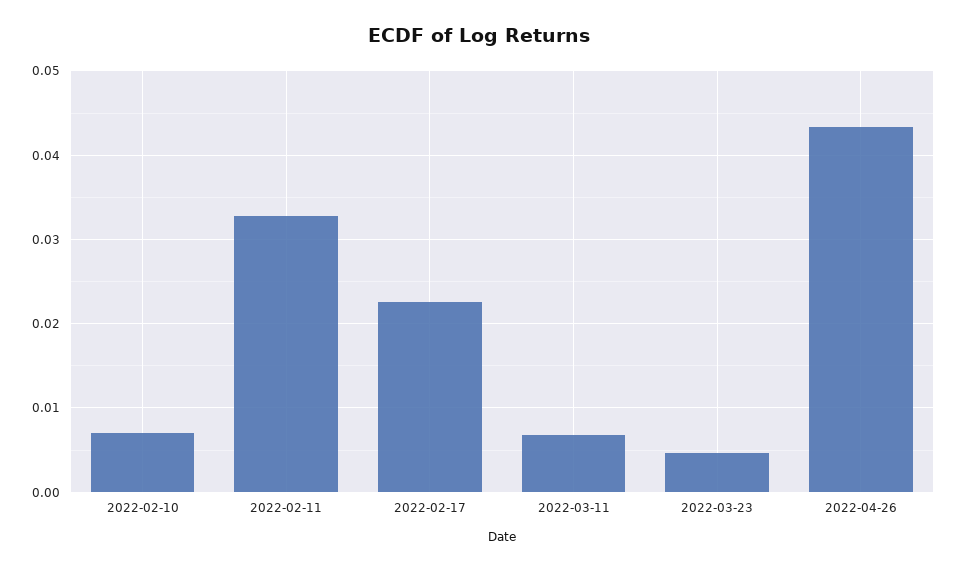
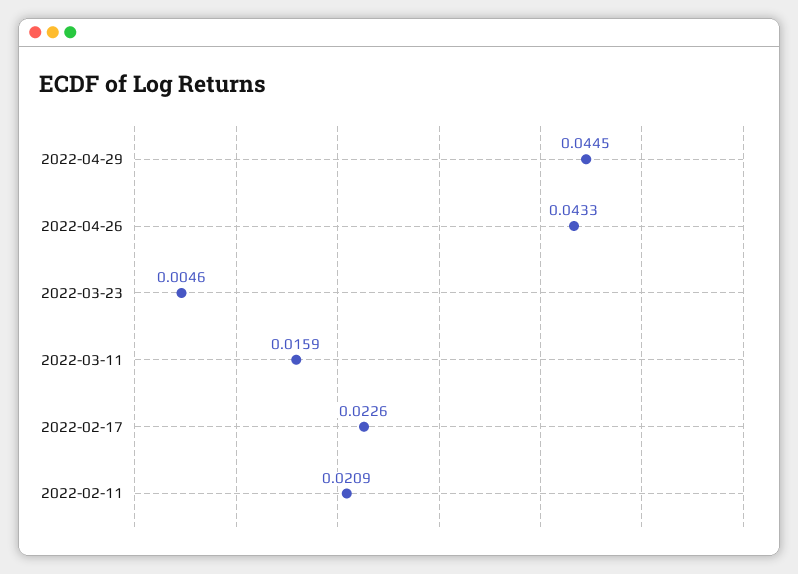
2022-02-10: 0.007 -> none
2022-02-11: 0.033 -> 0.0209
2022-03-11: 0.007 -> 0.0159
2022-04-29: none -> 0.0445

